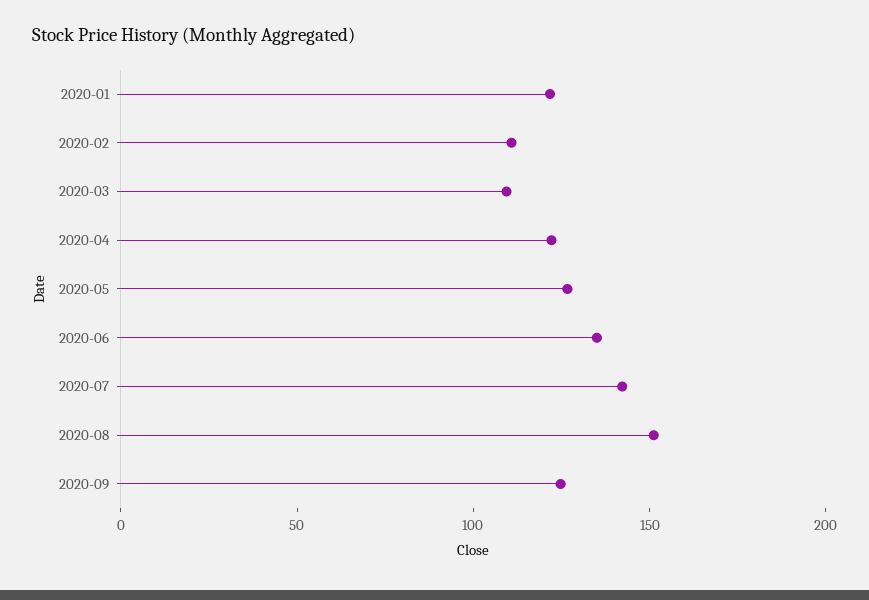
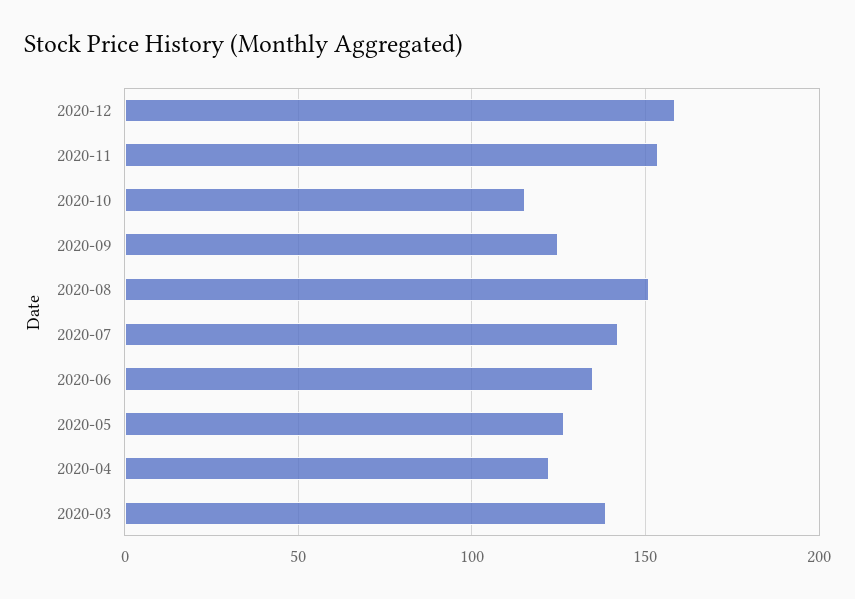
2020-01: 120 -> none
2020-02: 110 -> none
2020-03: 110 -> 140
2020-12: none -> 160
2020-11: none -> 155
2020-10: none -> 115

